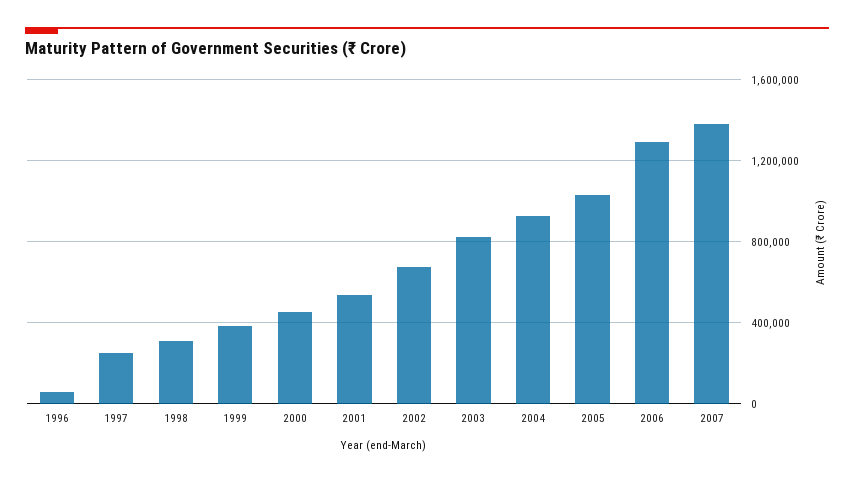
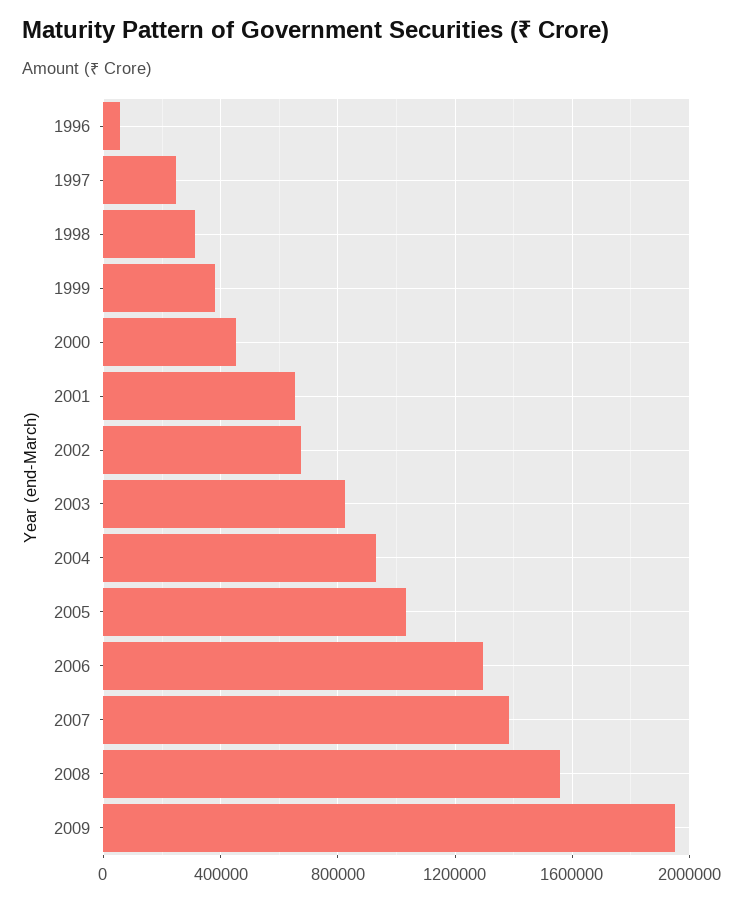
2001: 550000 -> 650000
2008: none -> 1550000
2009: none -> 1950000

